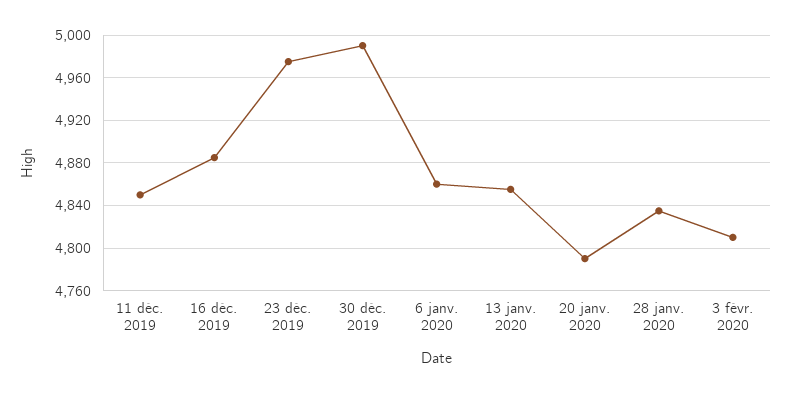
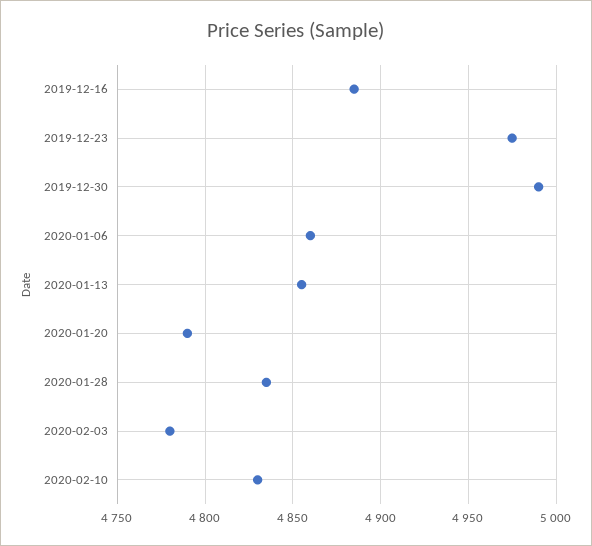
11 déc. 2019: 4850 -> none
3 févr. 2020: 4810 -> 4780
2020-02-10: none -> 4830

